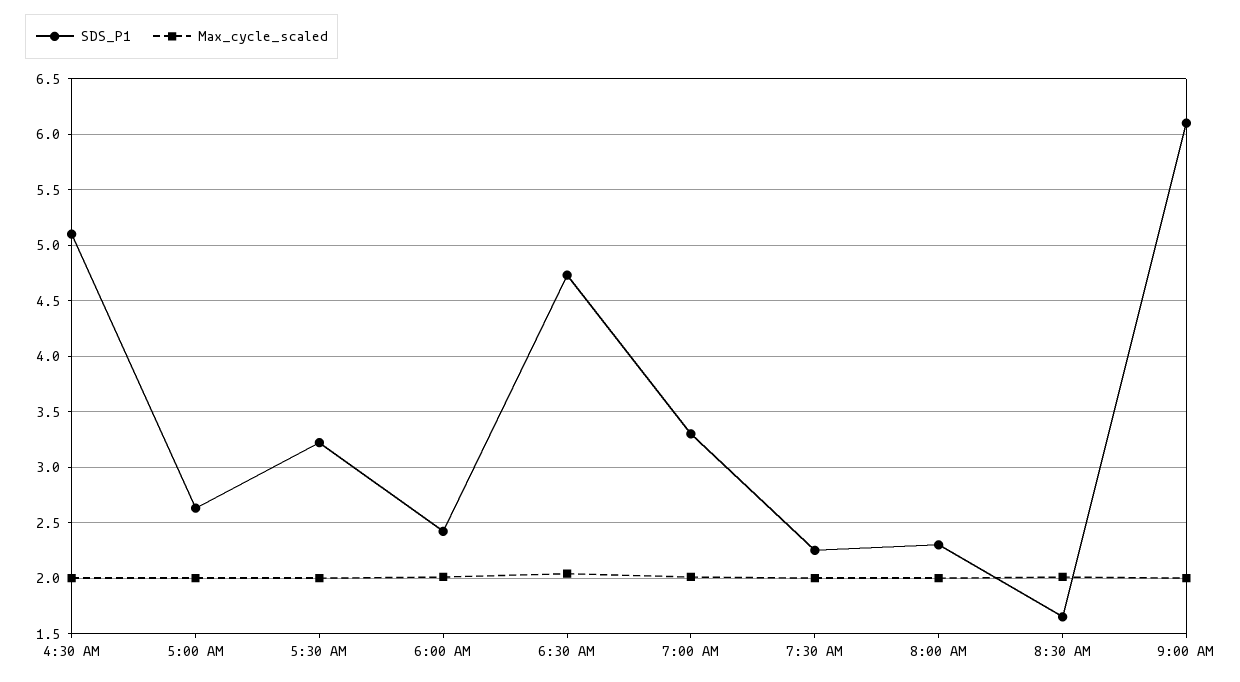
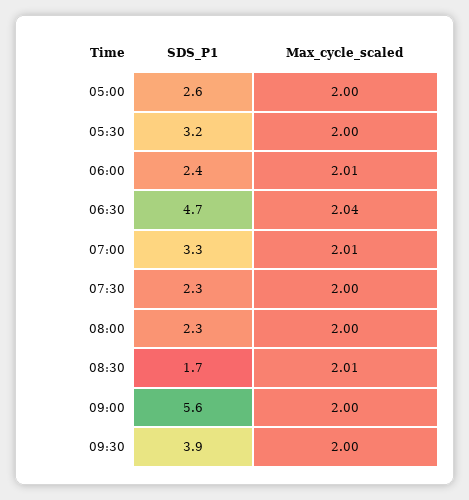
SDS_P1, 4:30 AM: 5.1 -> none
Max_cycle_scaled, 4:30 AM: 2 -> none
SDS_P1, 9:00 AM: 6.1 -> 5.6
SDS_P1, 09:30: none -> 3.9
Max_cycle_scaled, 09:30: none -> 2

